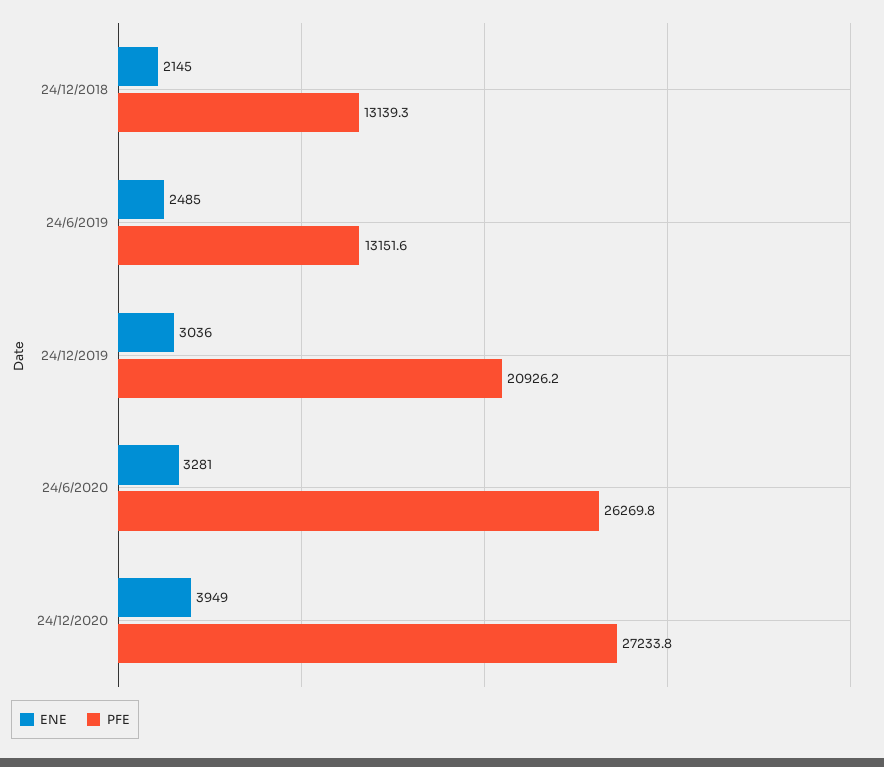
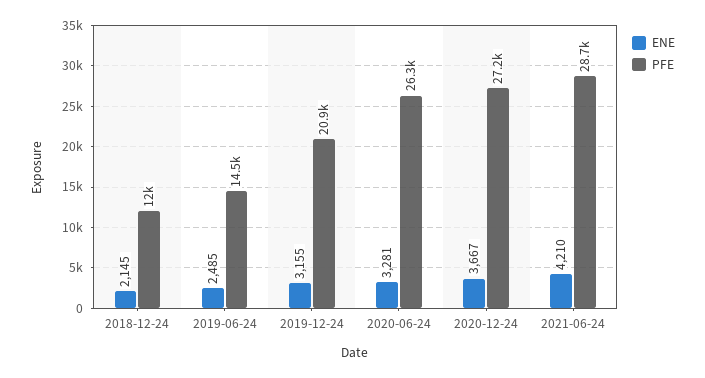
PFE, 24/12/2018: 13139.3 -> 12000
PFE, 24/6/2019: 13151.6 -> 14500
ENE, 24/12/2019: 3036 -> 3155
ENE, 24/12/2020: 3949 -> 3667
ENE, 2021-06-24: none -> 4210
PFE, 2021-06-24: none -> 28700

